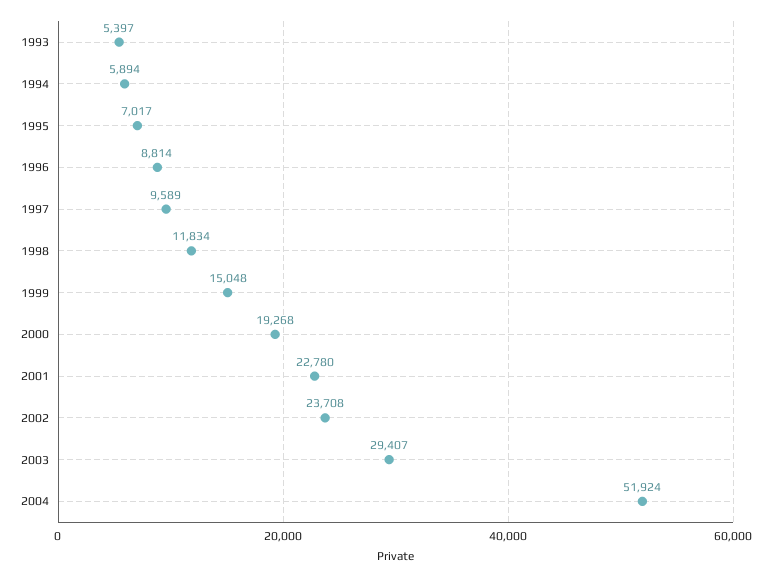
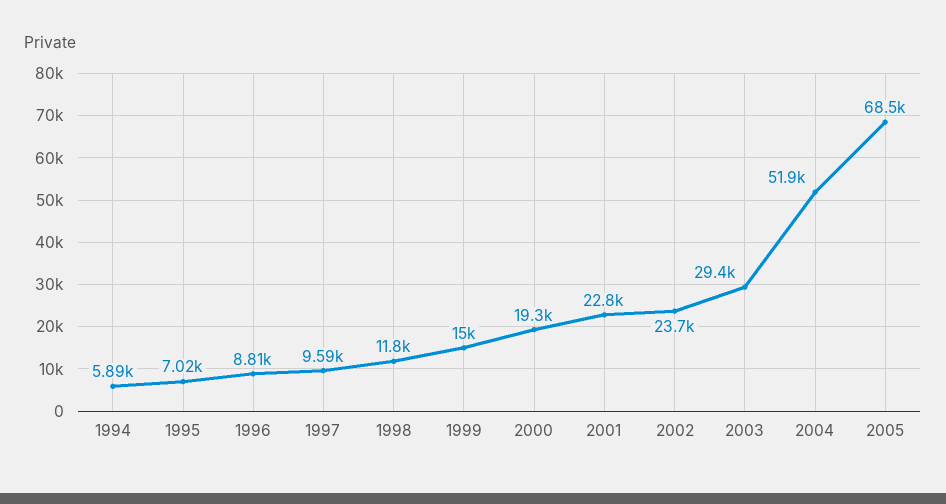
1993: 5397 -> none
2005: none -> 68500

